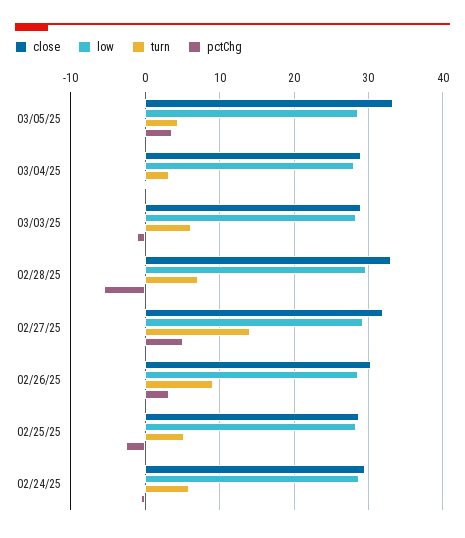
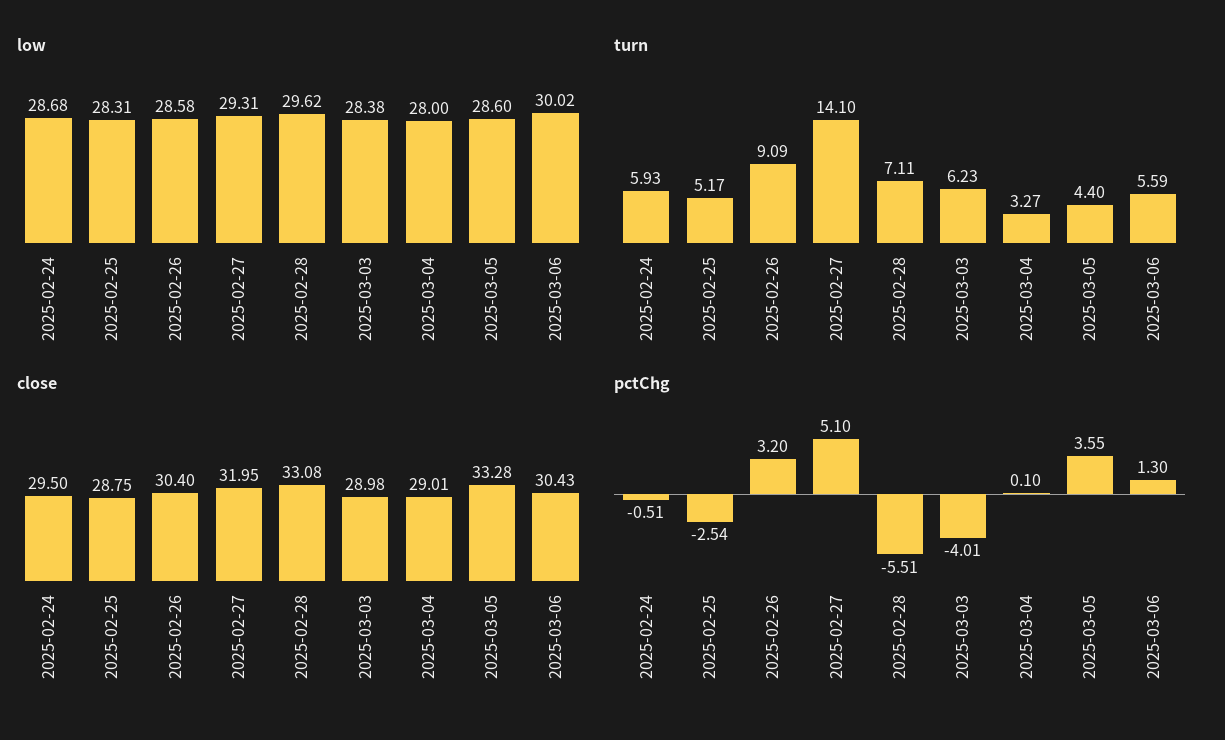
pctChg, 03/03/25: -1 -> -4.01
low, 2025-03-06: none -> 30.02
turn, 2025-03-06: none -> 5.59
close, 2025-03-06: none -> 30.43
pctChg, 2025-03-06: none -> 1.3

